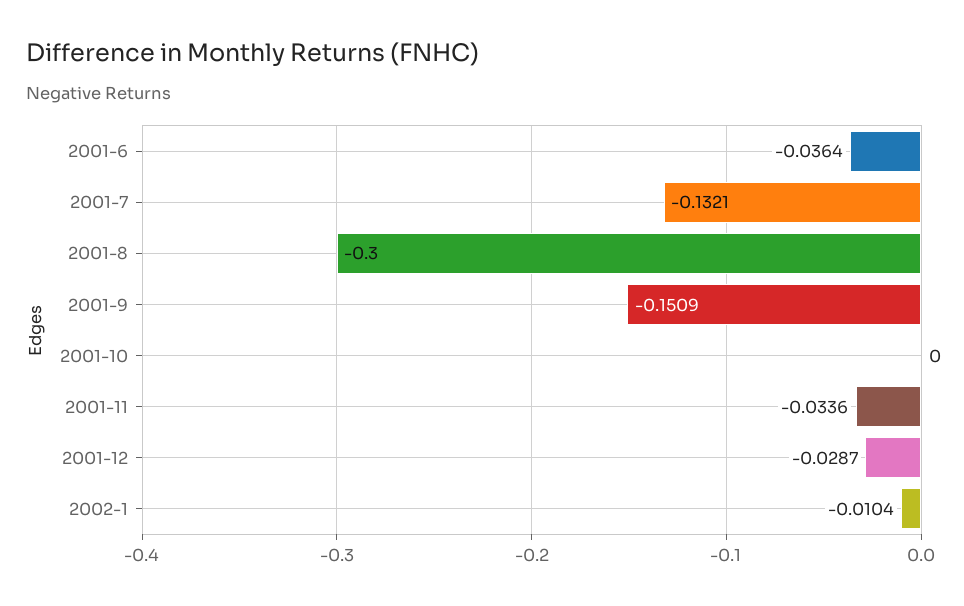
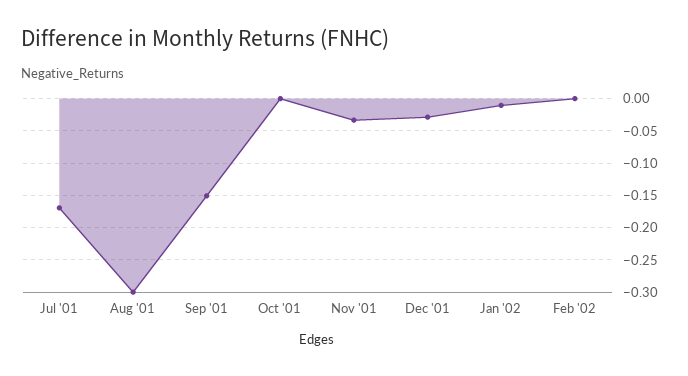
2001-6: -0.0364 -> none
2001-7: -0.1321 -> -0.17
Feb '02: none -> 0

